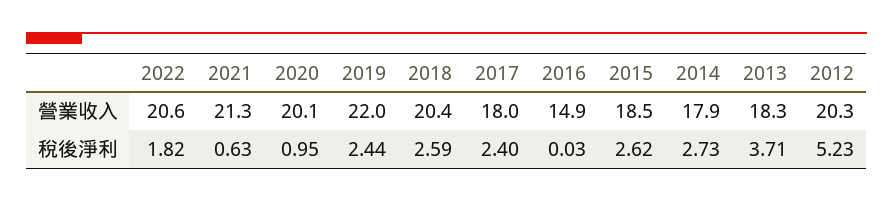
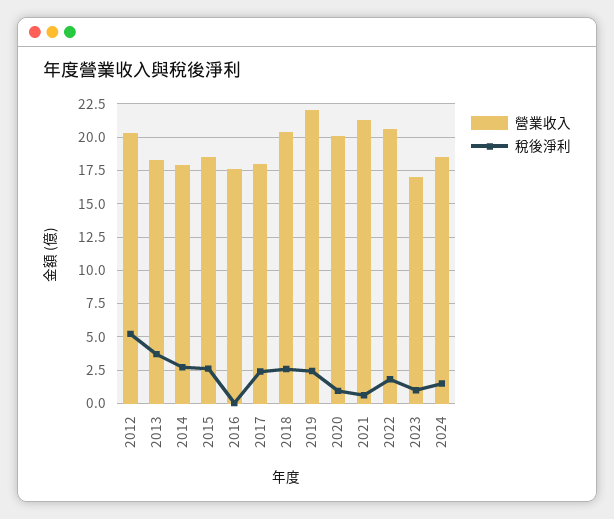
營業收入, 2016: 14.9 -> 17.5
營業收入, 2023: none -> 17
稅後淨利, 2023: none -> 1
營業收入, 2024: none -> 18.5
稅後淨利, 2024: none -> 1.5

